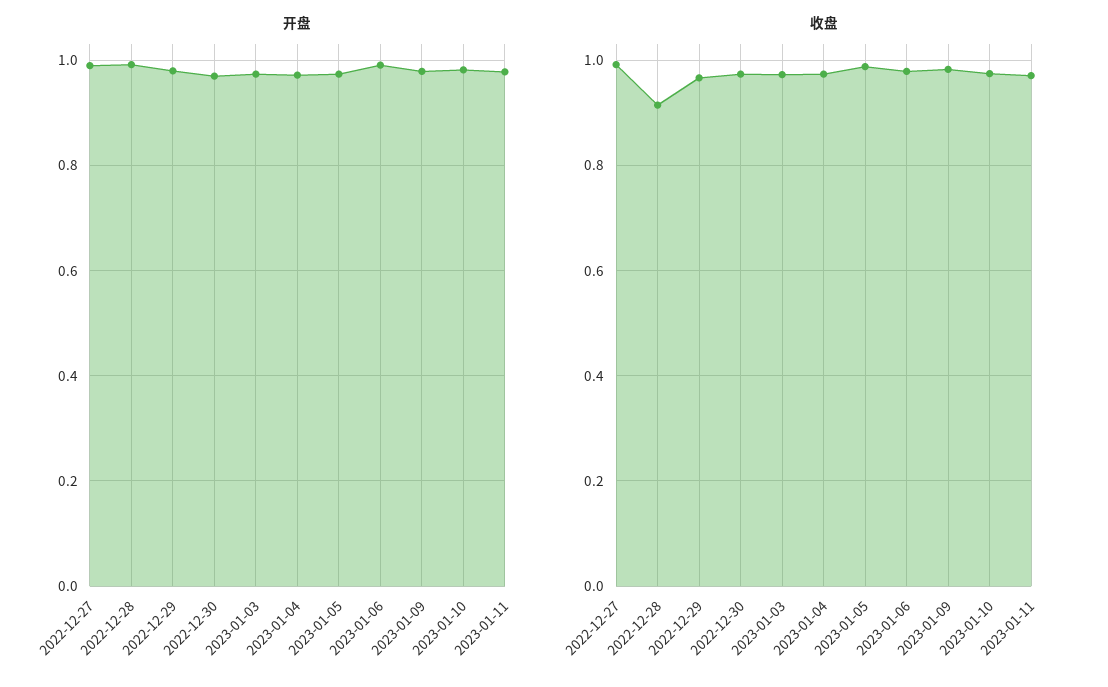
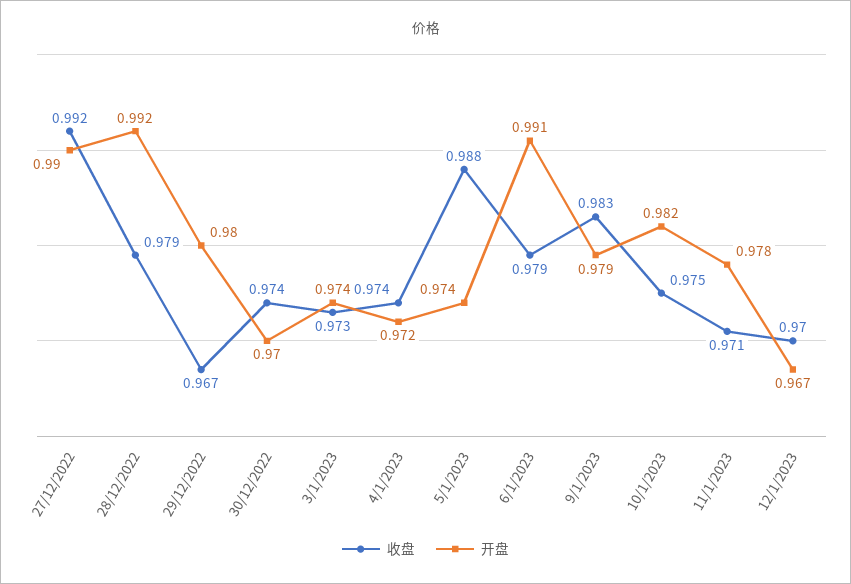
收盘, 2022-12-28: 0.92 -> 0.979
收盘, 12/1/2023: none -> 0.97
开盘, 12/1/2023: none -> 0.967

